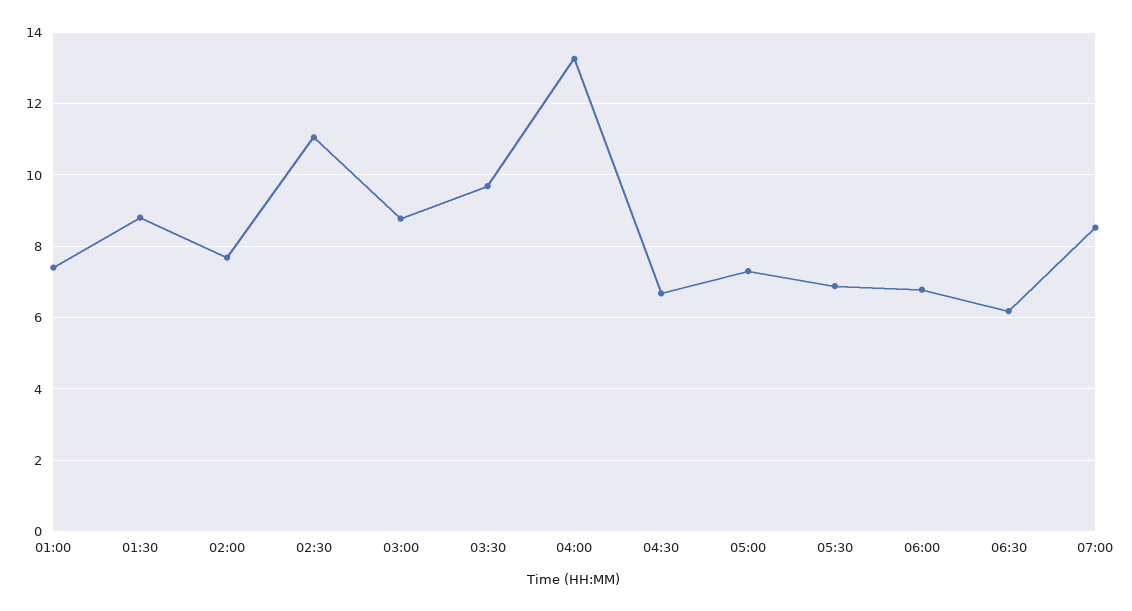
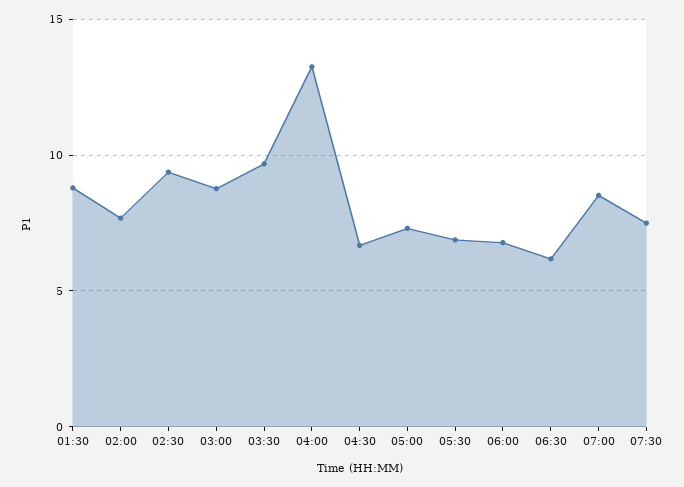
01:00: 7.4 -> none
02:30: 11 -> 9.5
07:30: none -> 7.5

